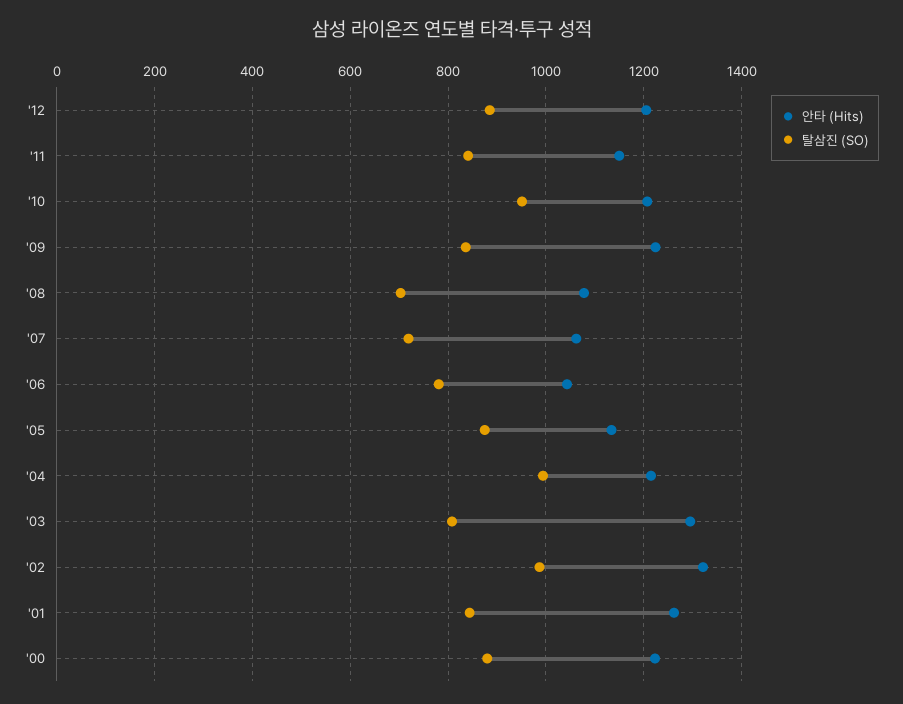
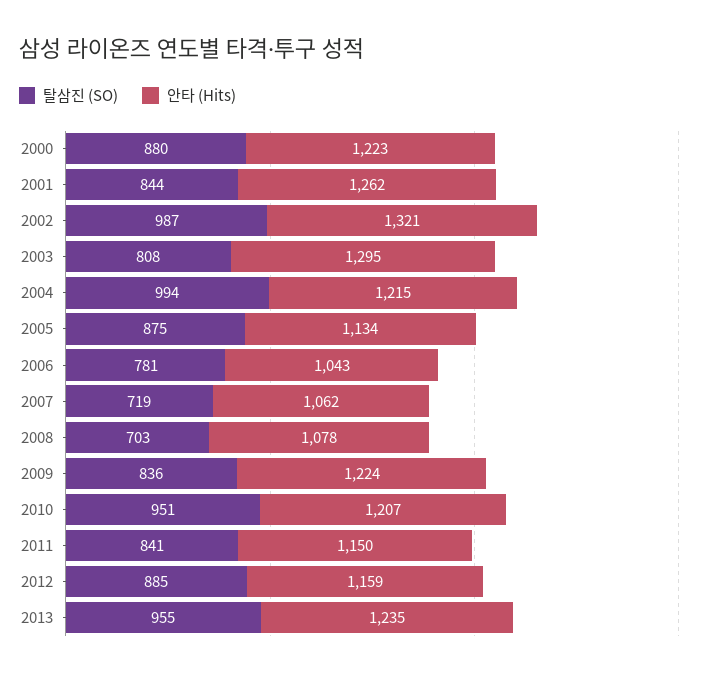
안타 (Hits), '12: 1200 -> 1159
탈삼진 (SO), 2013: none -> 955
안타 (Hits), 2013: none -> 1235

